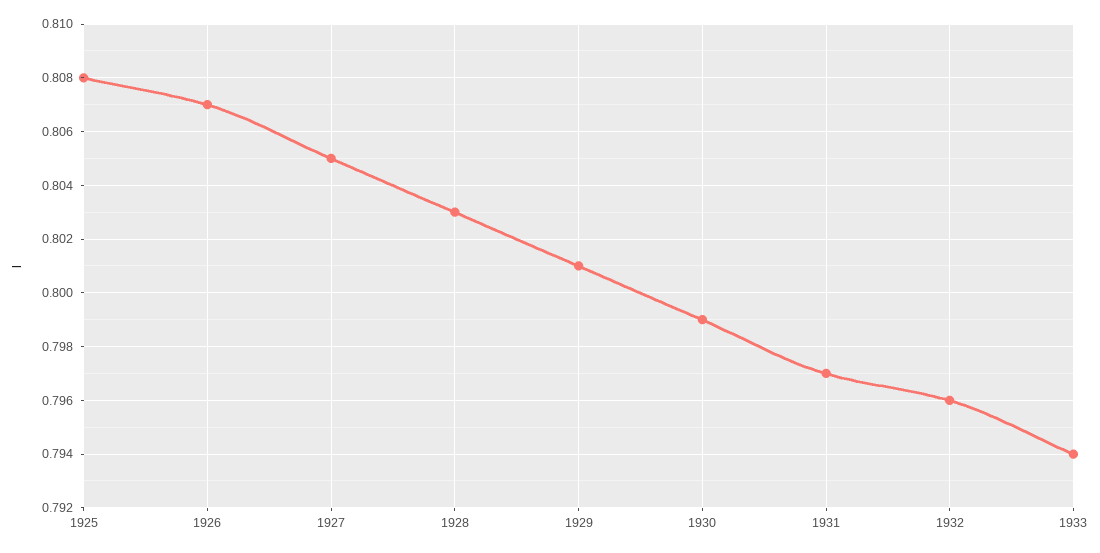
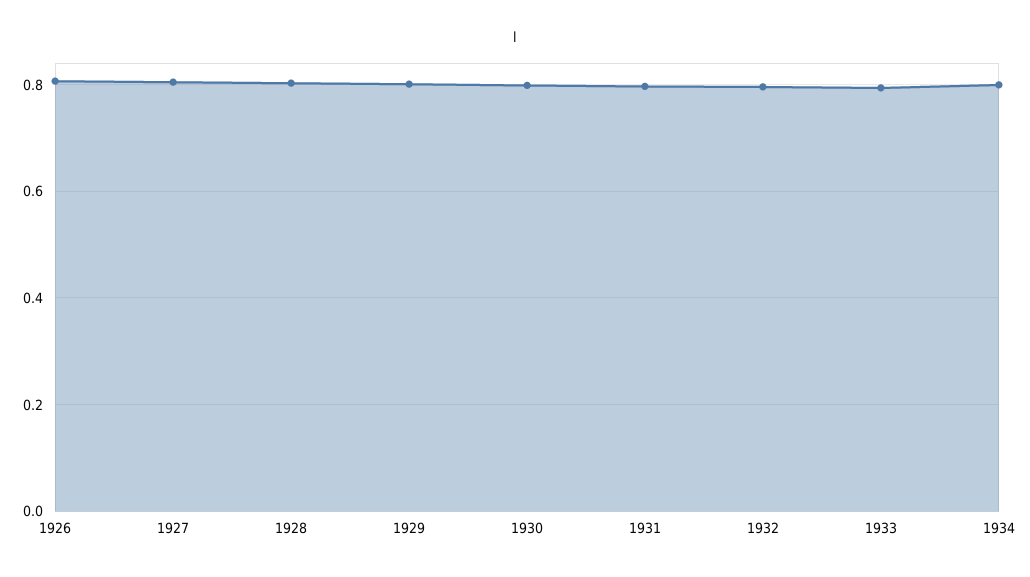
1925: 0.808 -> none
1934: none -> 0.8

